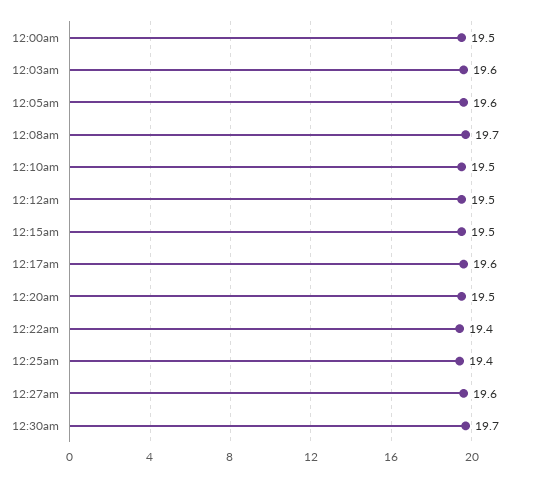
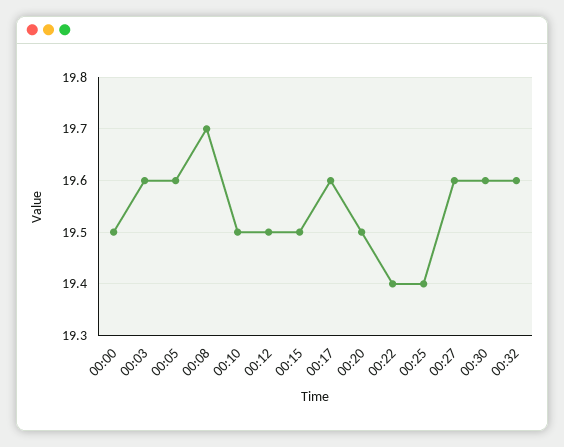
12:30am: 19.7 -> 19.6
00:32: none -> 19.6

